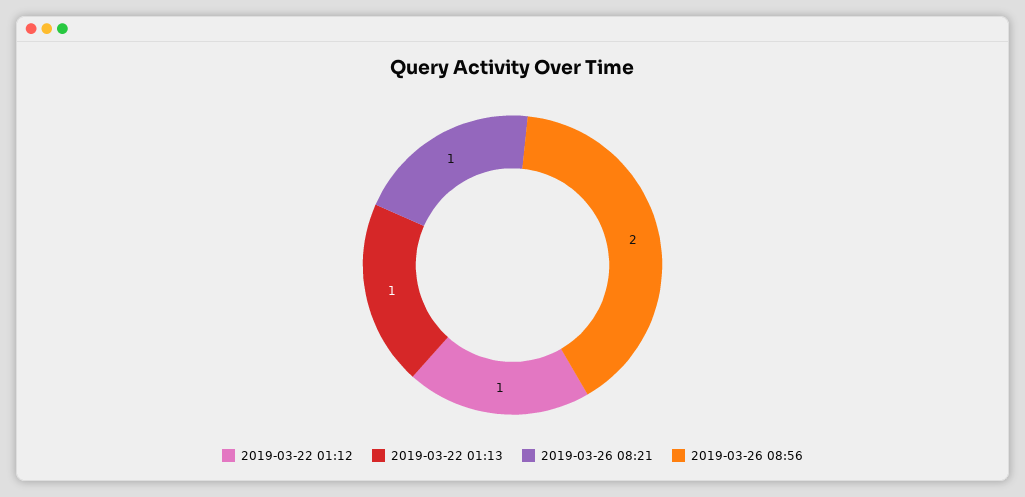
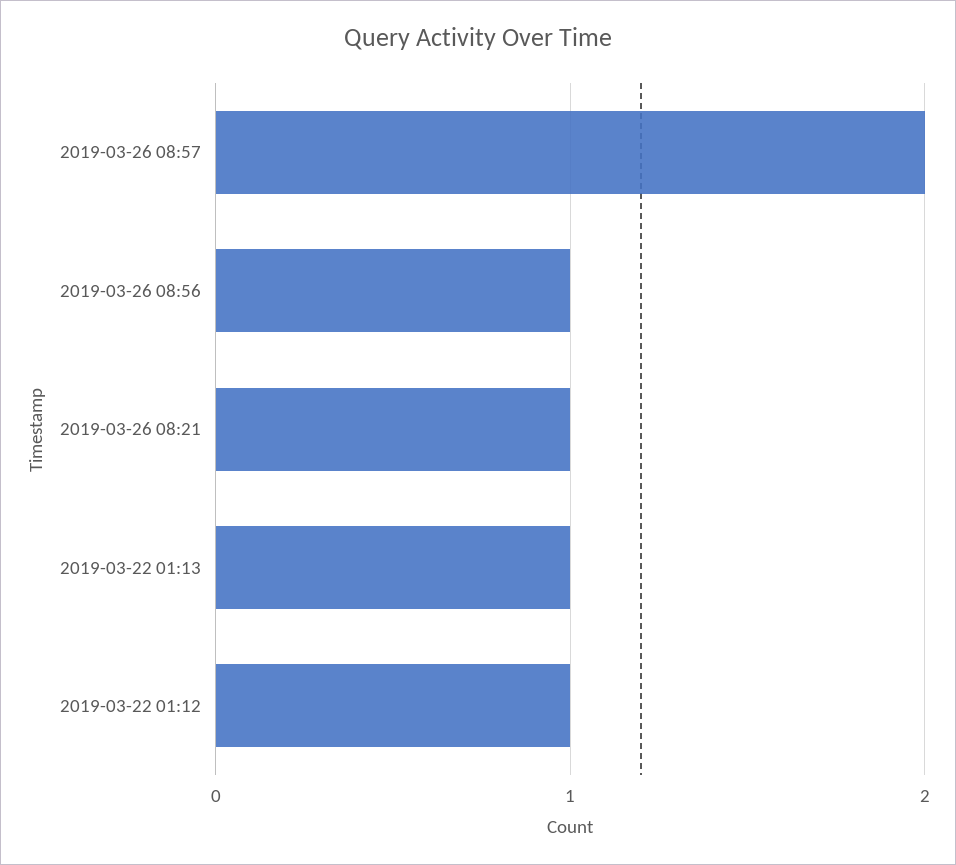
2019-03-26 08:56: 2 -> 1
2019-03-26 08:57: none -> 2

